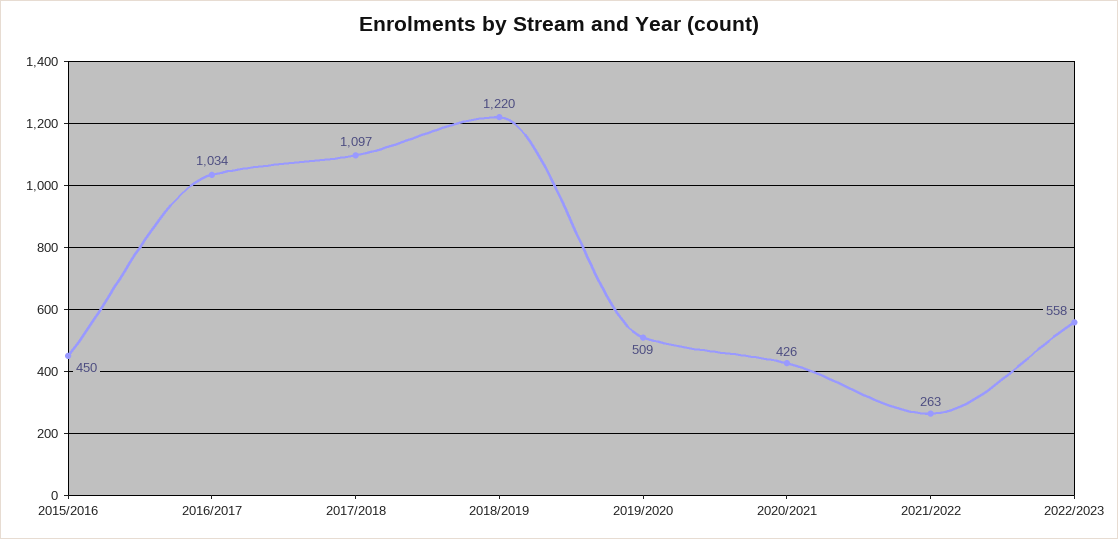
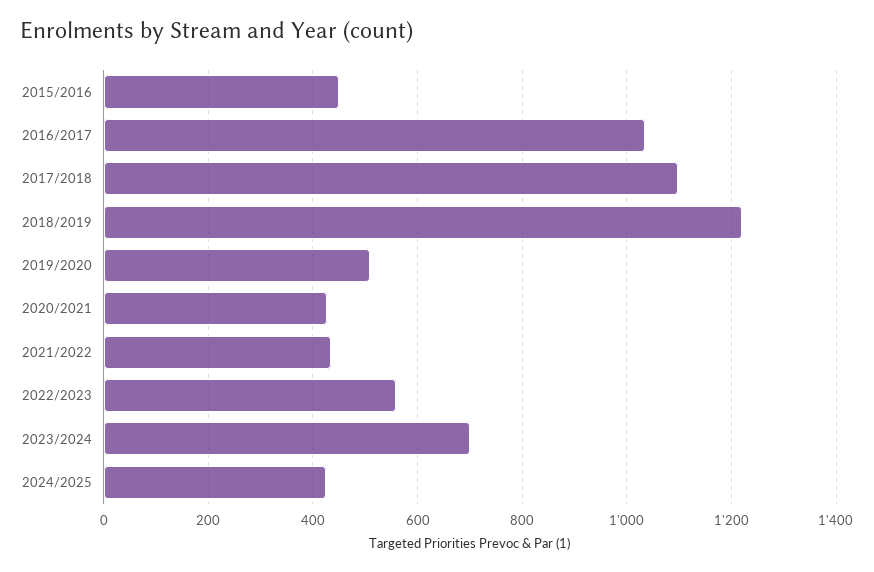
2021/2022: 263 -> 440
2023/2024: none -> 700
2024/2025: none -> 420

